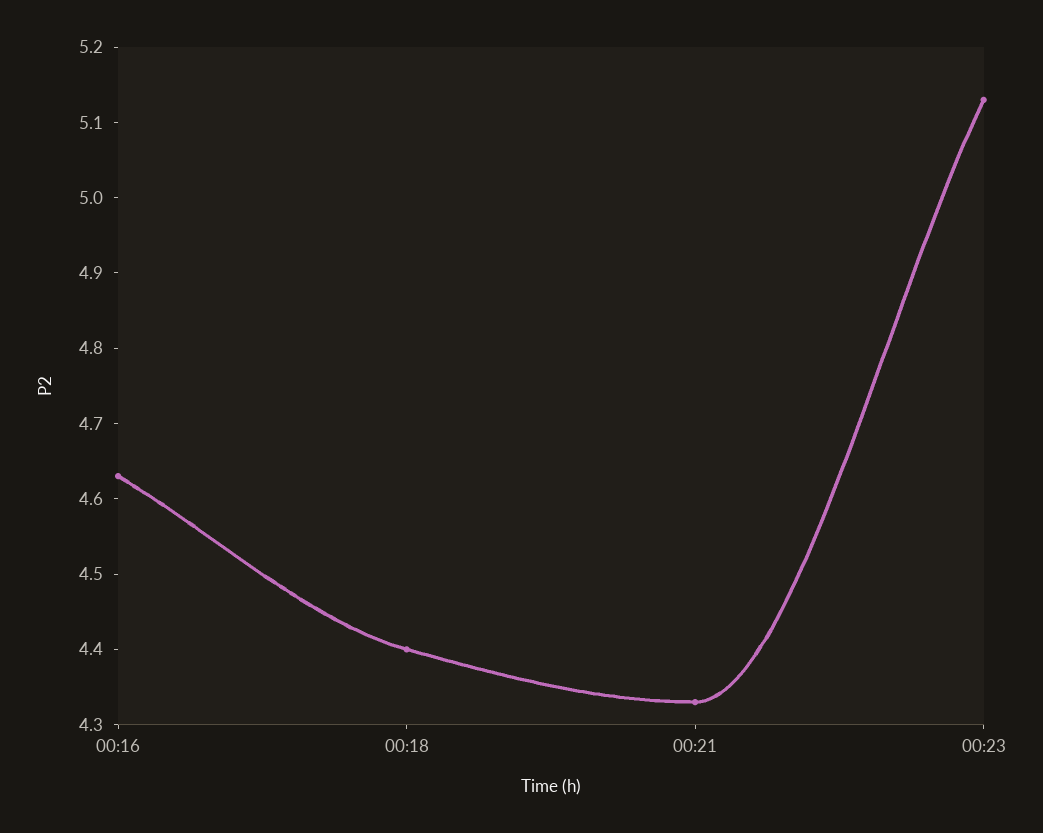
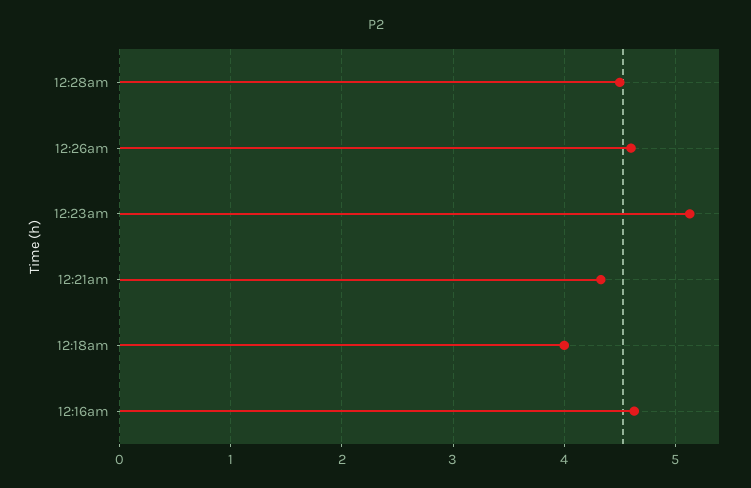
00:18: 4.4 -> 4
12:28am: none -> 4.5
12:26am: none -> 4.6

